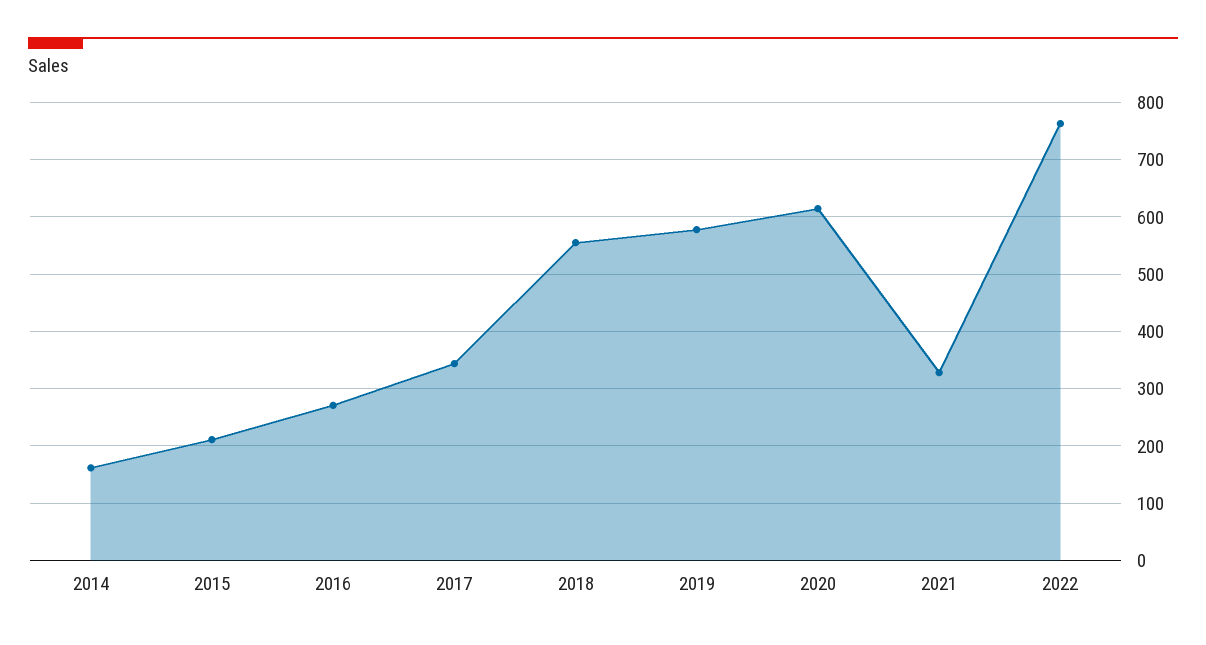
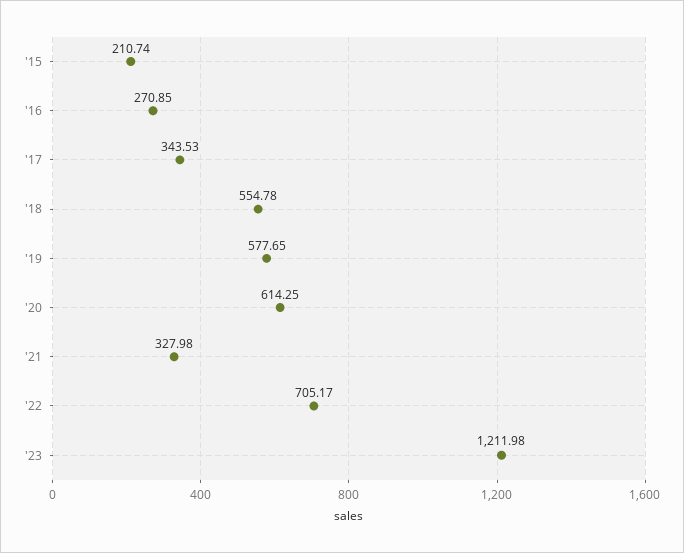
2014: 160 -> none
2022: 760 -> 705.17
'23: none -> 1211.98

